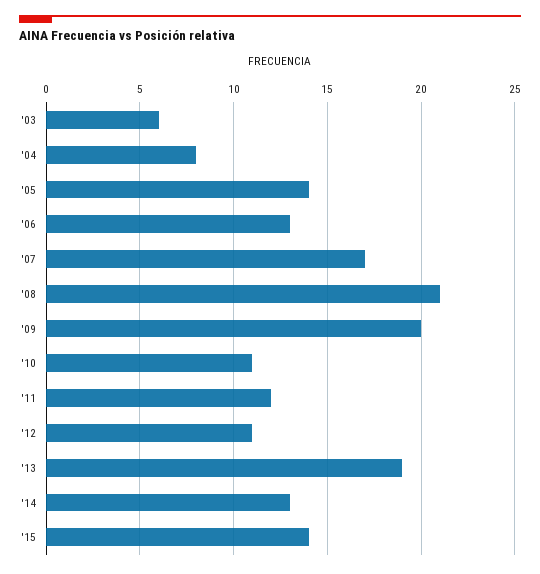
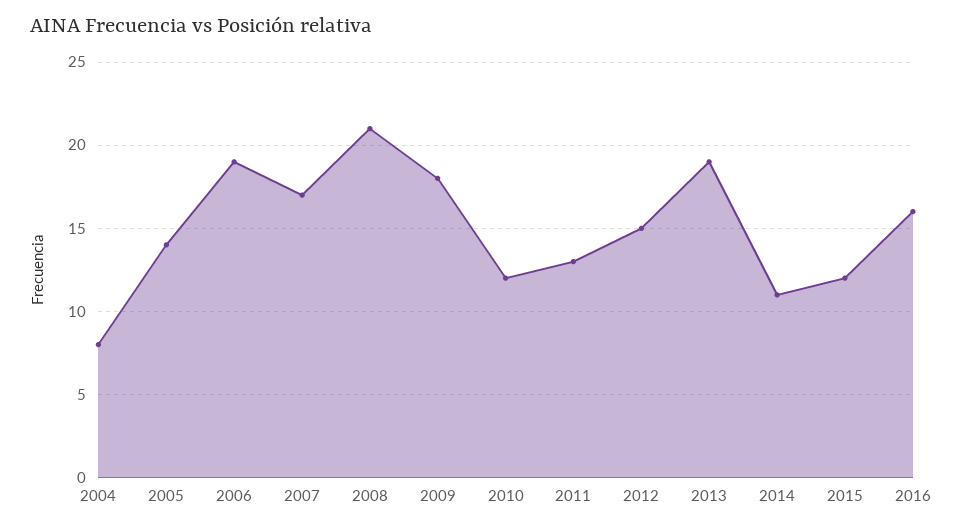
'03: 6 -> none
'06: 13 -> 19
'09: 20 -> 18
'10: 11 -> 12
'11: 12 -> 13
'12: 11 -> 15
'14: 13 -> 11
'15: 14 -> 12
2016: none -> 16

